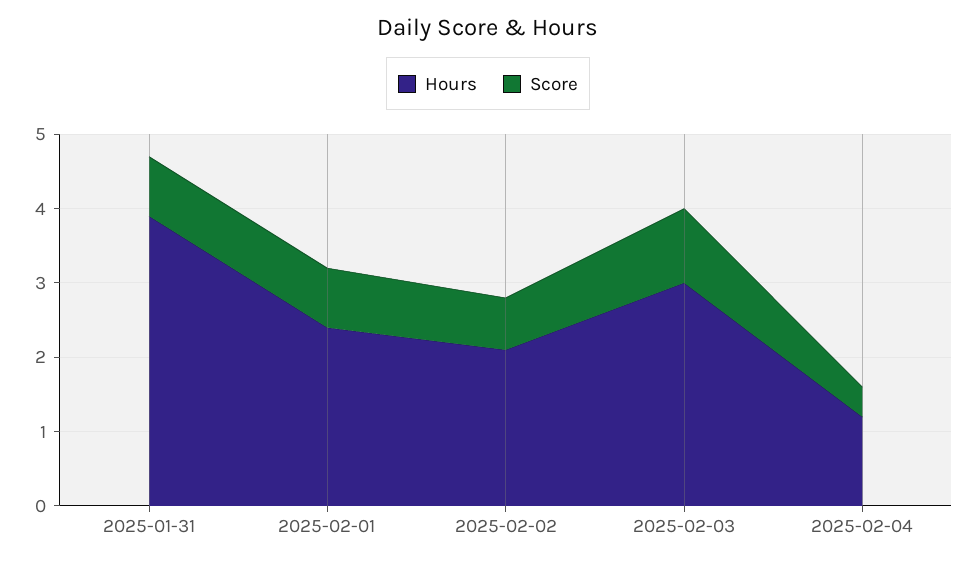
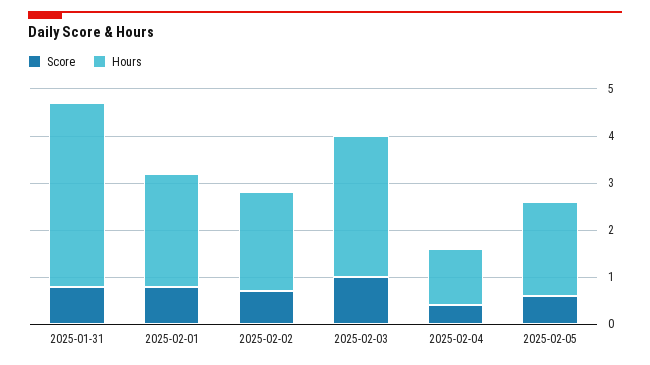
Score, 2025-02-05: none -> 0.5
Hours, 2025-02-05: none -> 2

